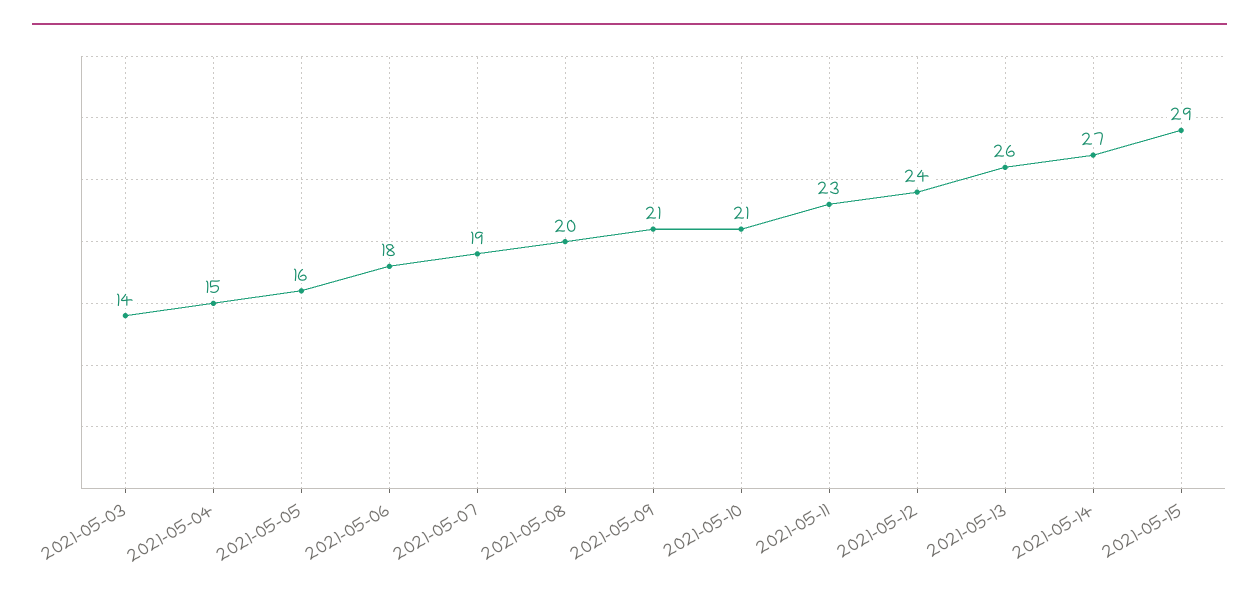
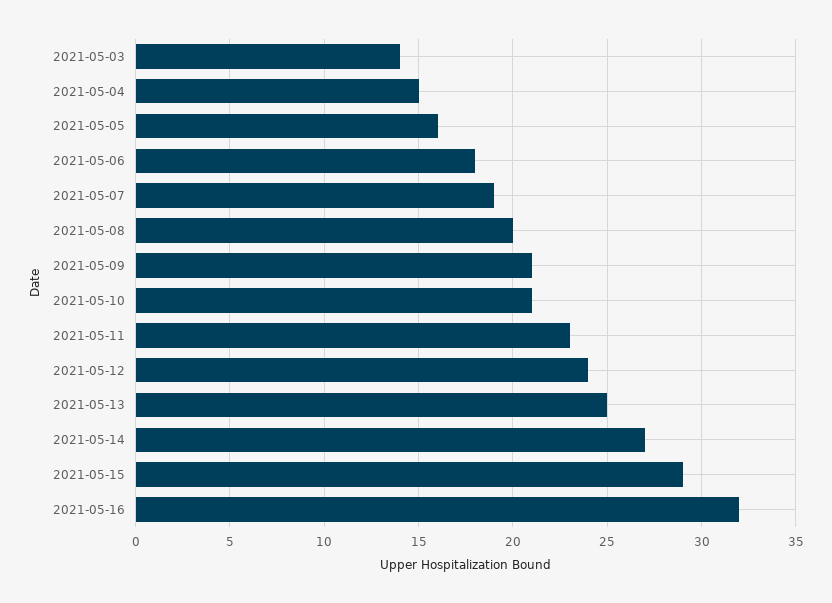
2021-05-13: 26 -> 25
2021-05-16: none -> 32

